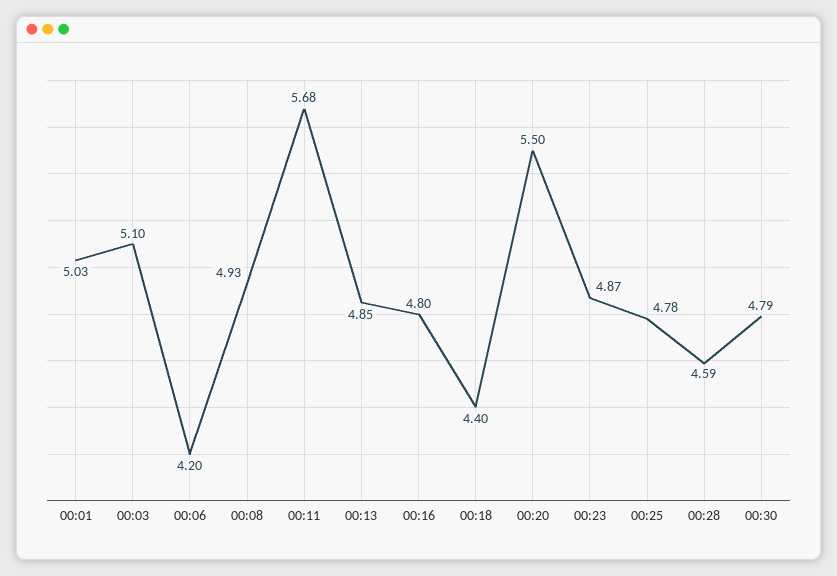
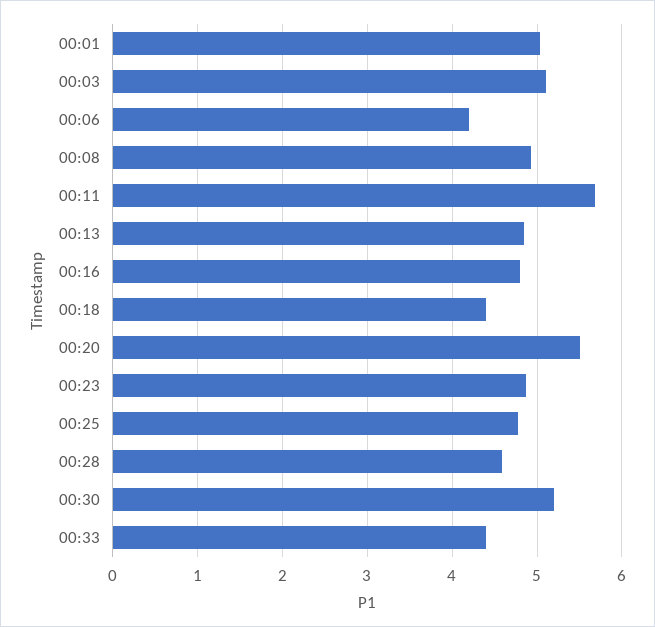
00:30: 4.79 -> 5.2
00:33: none -> 4.4

